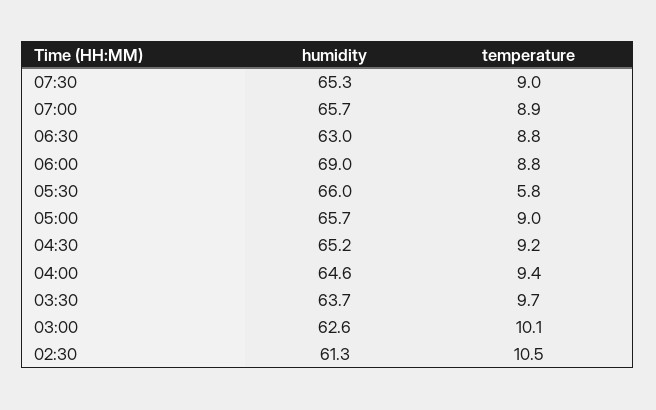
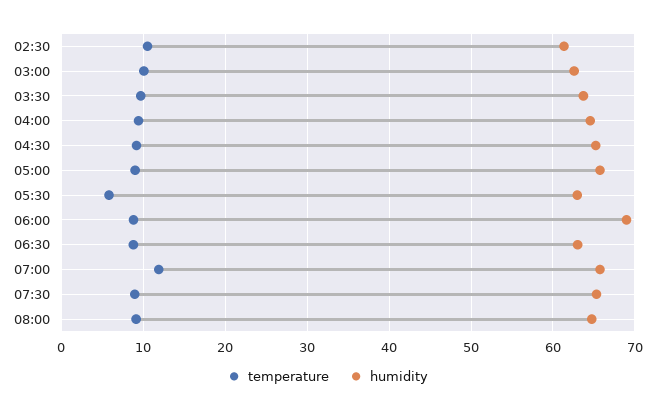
temperature, 07:00: 8.9 -> 12
humidity, 05:30: 66 -> 63
temperature, 08:00: none -> 9
humidity, 08:00: none -> 65

